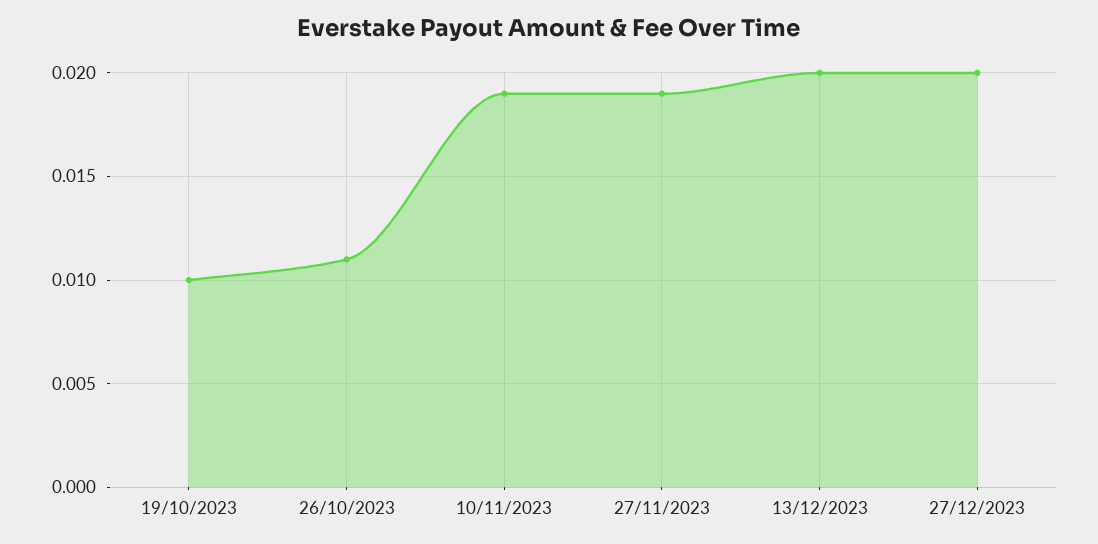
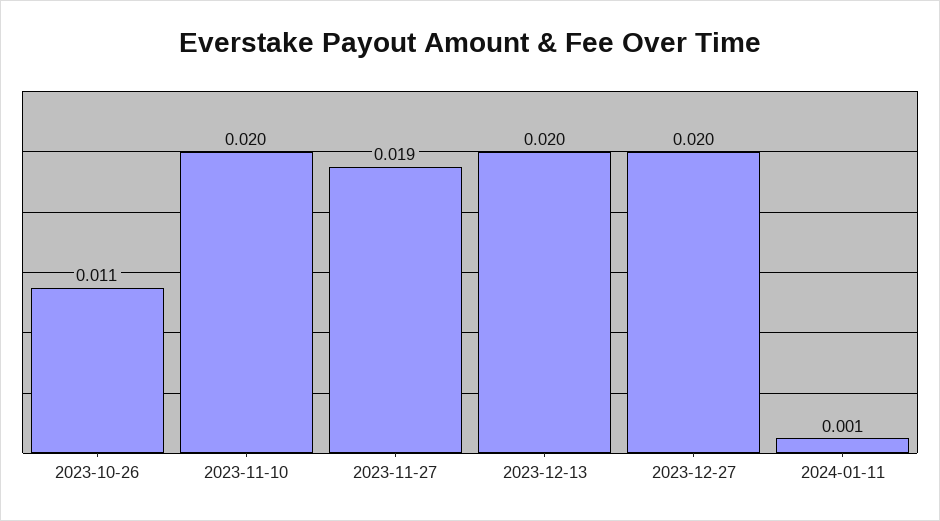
19/10/2023: 0.01 -> none
10/11/2023: 0.019 -> 0.02
2024-01-11: none -> 0.001

